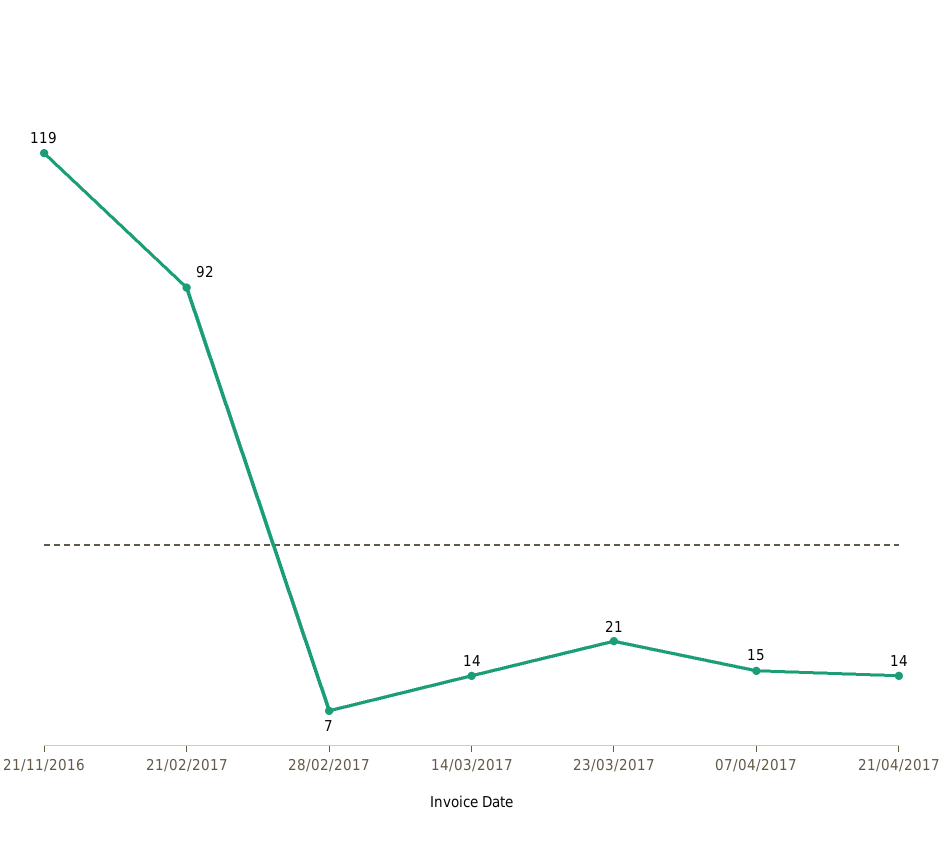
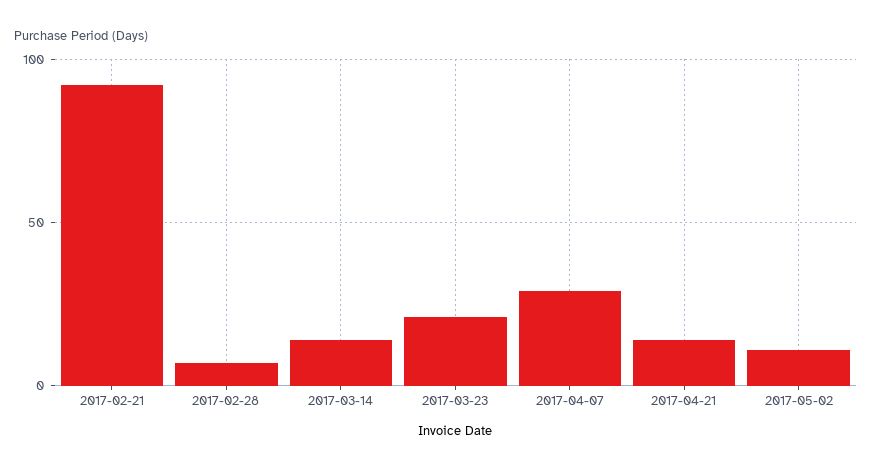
21/11/2016: 119 -> none
07/04/2017: 15 -> 30
2017-05-02: none -> 10

